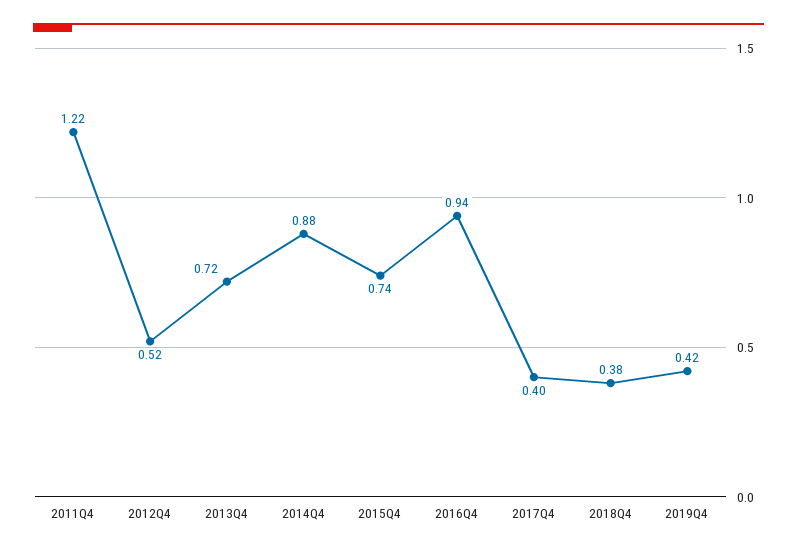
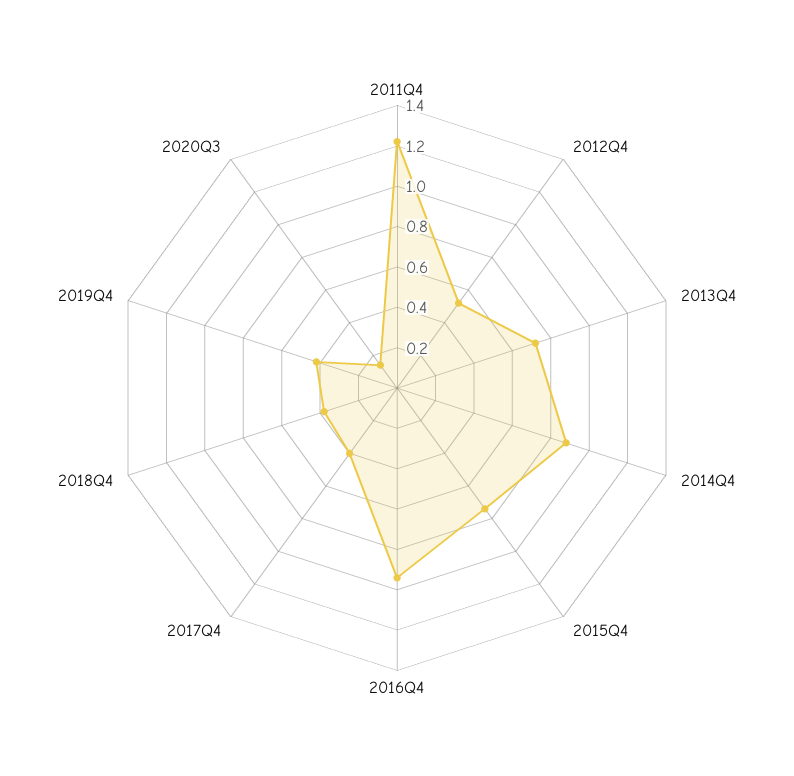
2020Q3: none -> 0.15

